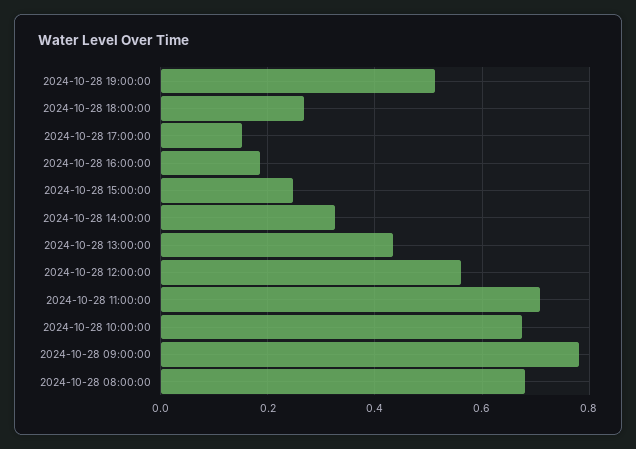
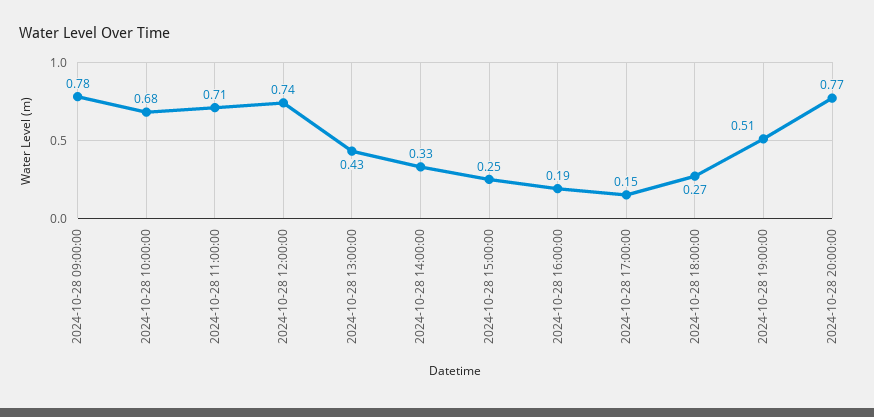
2024-10-28 12:00:00: 0.56 -> 0.74
2024-10-28 08:00:00: 0.68 -> none
2024-10-28 20:00:00: none -> 0.77

